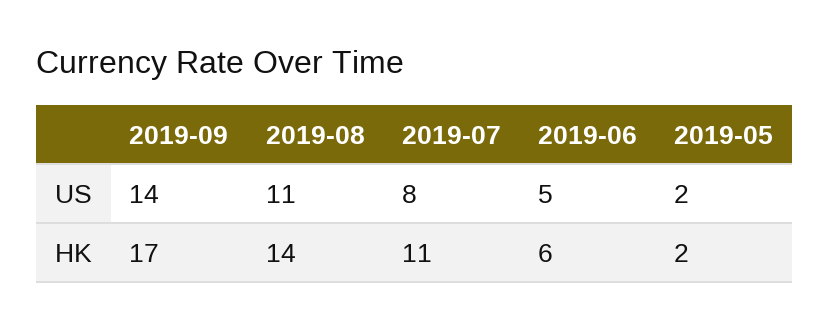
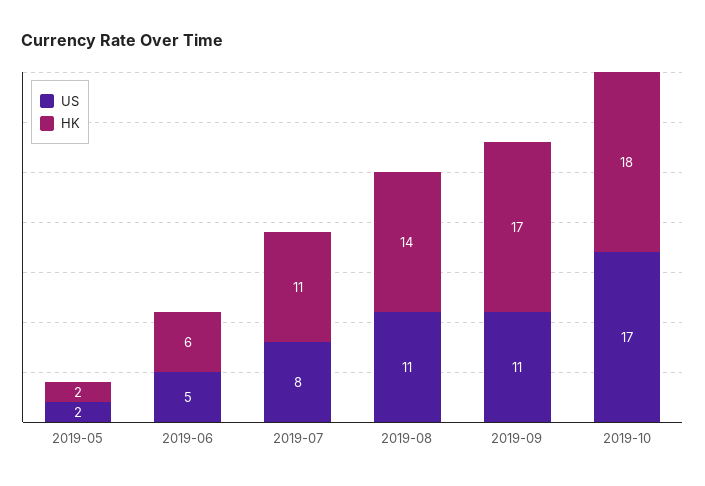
US, 2019-09: 14 -> 11
US, 2019-10: none -> 17
HK, 2019-10: none -> 18

